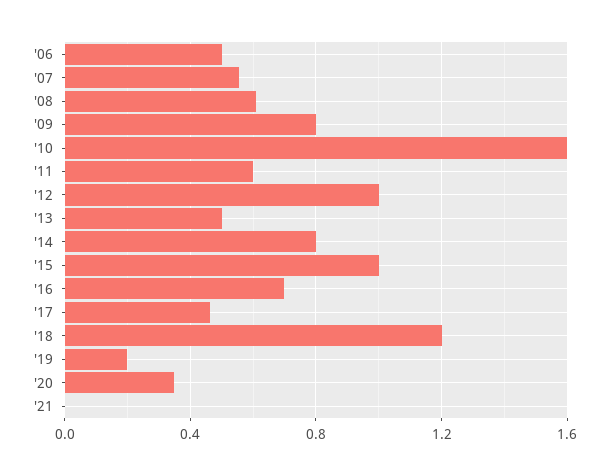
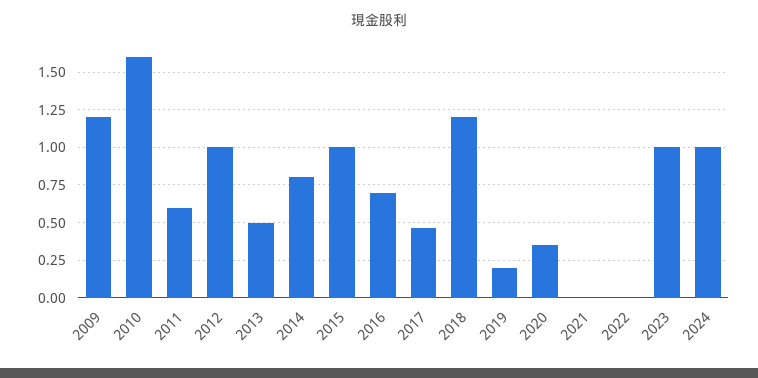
'06: 0.5 -> none
'07: 0.55 -> none
'08: 0.6 -> none
'09: 0.8 -> 1.2
2022: none -> 0
2023: none -> 1
2024: none -> 1

